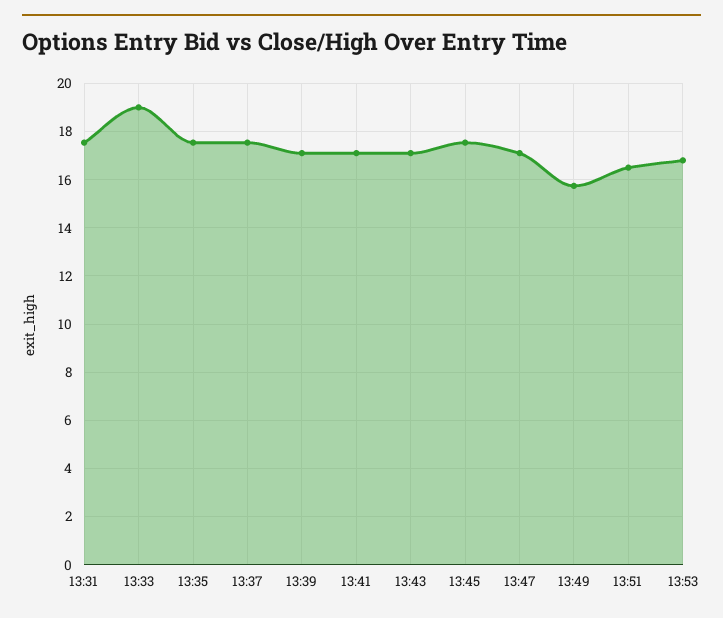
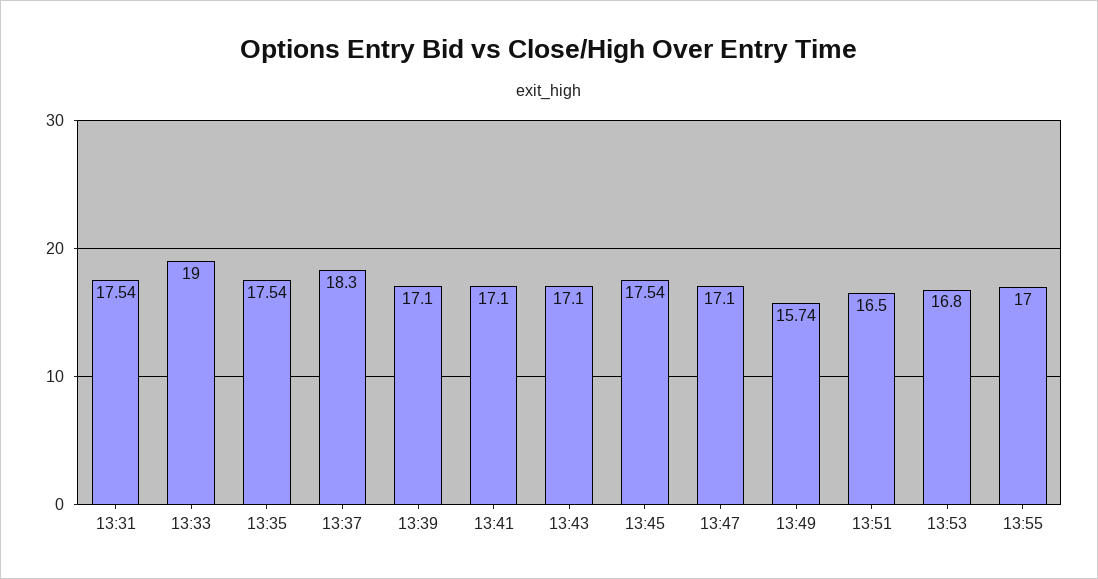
13:37: 17.5 -> 18.3
13:55: none -> 17

